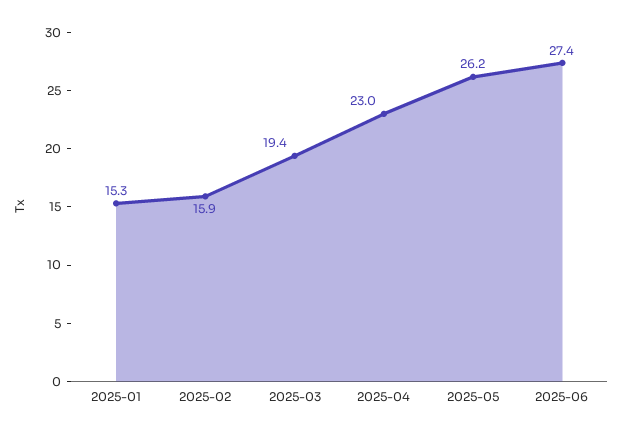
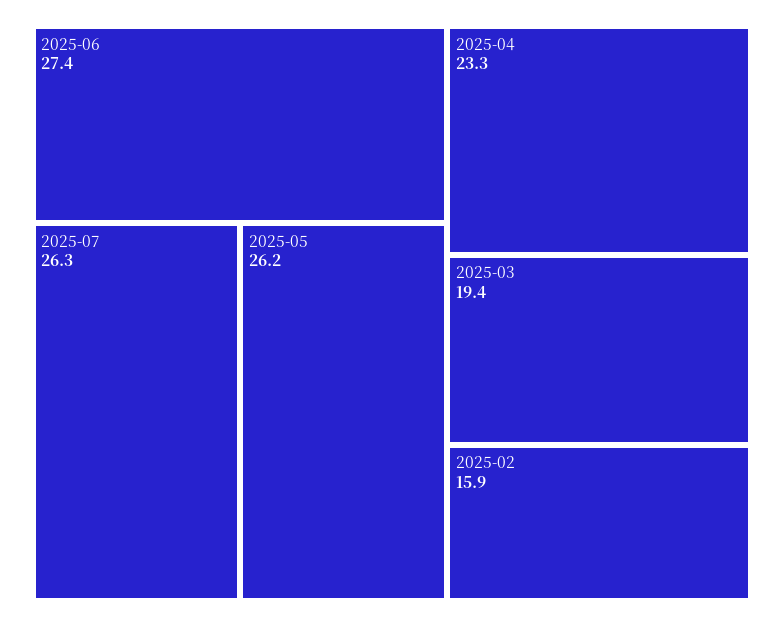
2025-01: 15.3 -> none
2025-04: 23 -> 23.3
2025-07: none -> 26.3

